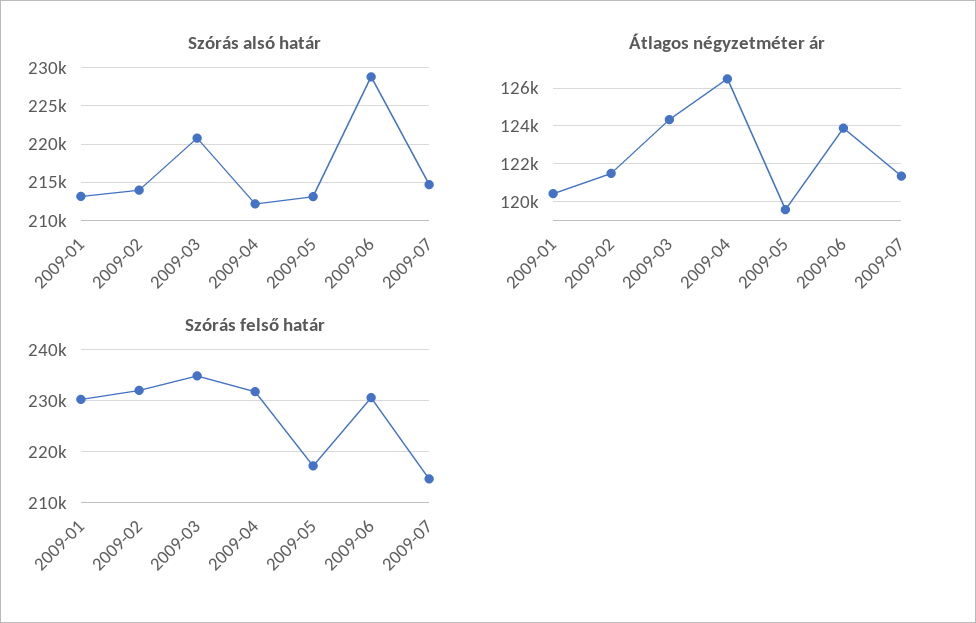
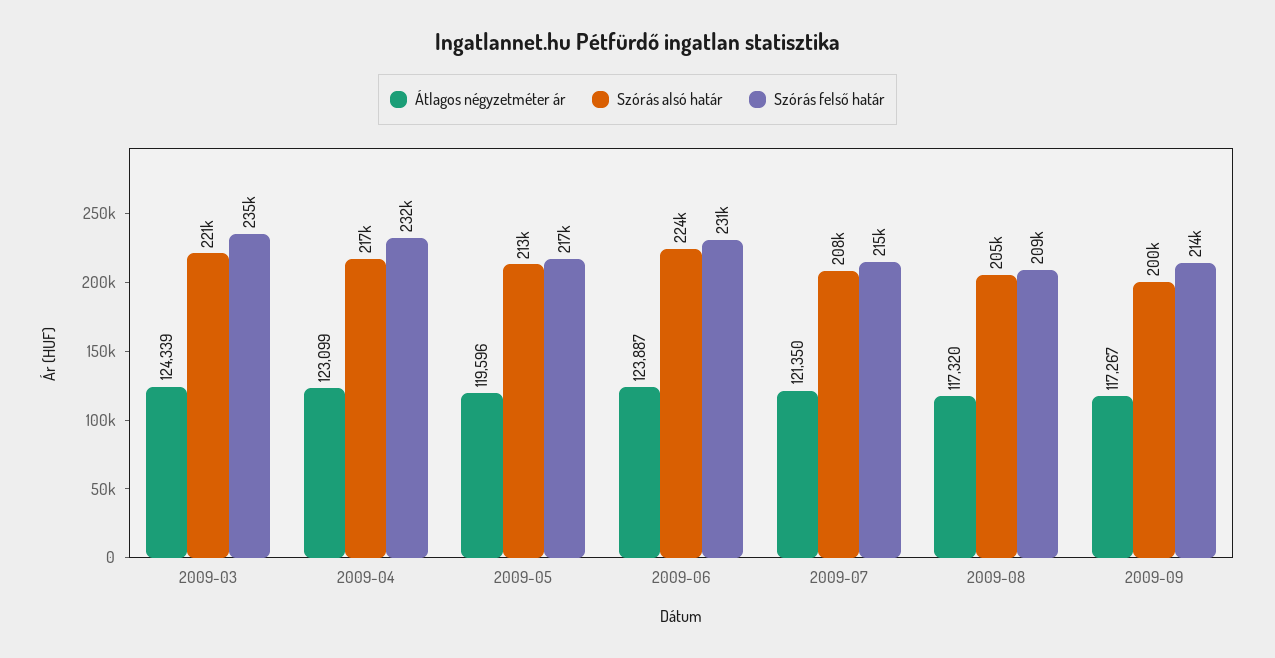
Szórás alsó határ, 2009-01: 213000 -> none
Szórás alsó határ, 2009-02: 214000 -> none
Szórás alsó határ, 2009-04: 212000 -> 217000
Szórás alsó határ, 2009-06: 229000 -> 224000
Szórás alsó határ, 2009-07: 215000 -> 208000
Átlagos négyzetméter ár, 2009-01: 120500 -> none
Átlagos négyzetméter ár, 2009-02: 121500 -> none
Átlagos négyzetméter ár, 2009-04: 126500 -> 123099
Szórás felső határ, 2009-01: 230000 -> none
Szórás felső határ, 2009-02: 232000 -> none
Átlagos négyzetméter ár, 2009-08: none -> 117320
Szórás alsó határ, 2009-08: none -> 205000
Szórás felső határ, 2009-08: none -> 209000
Átlagos négyzetméter ár, 2009-09: none -> 117267
Szórás alsó határ, 2009-09: none -> 200000
Szórás felső határ, 2009-09: none -> 214000

